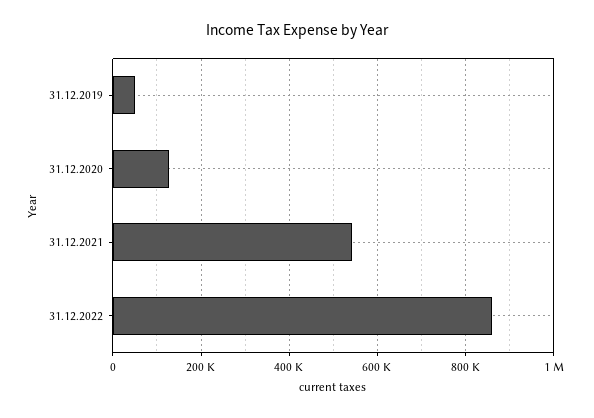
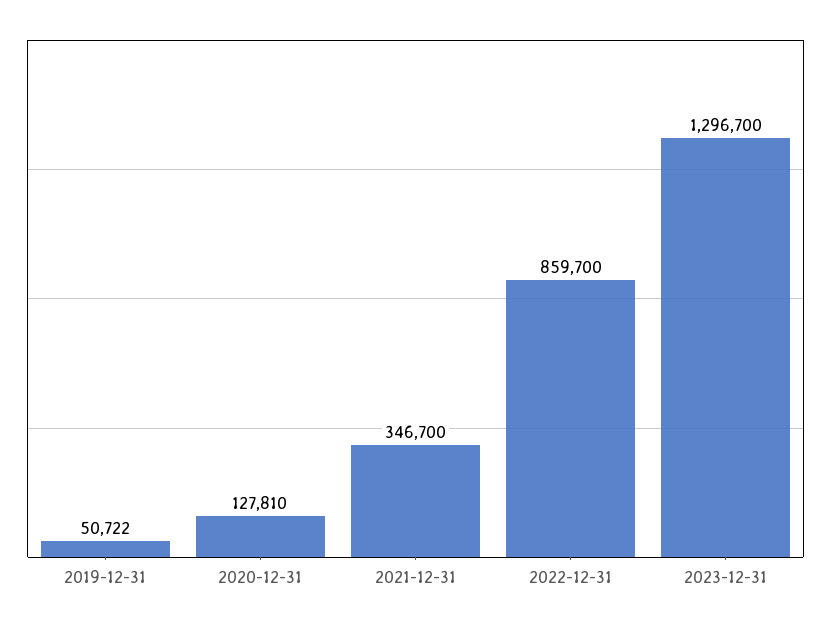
31.12.2021: 540000 -> 346700
2023-12-31: none -> 1296700

